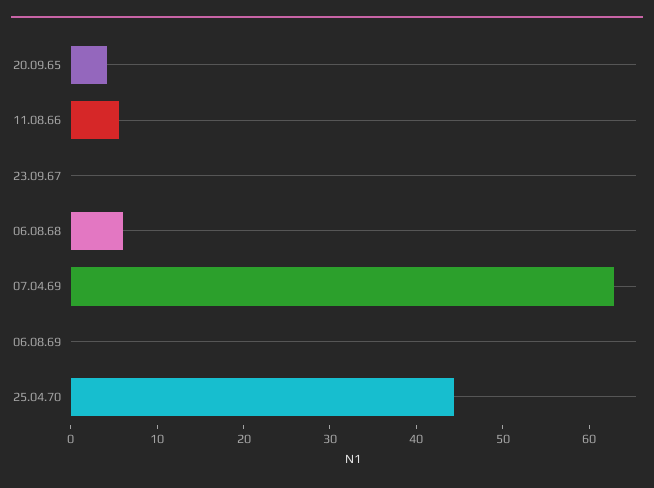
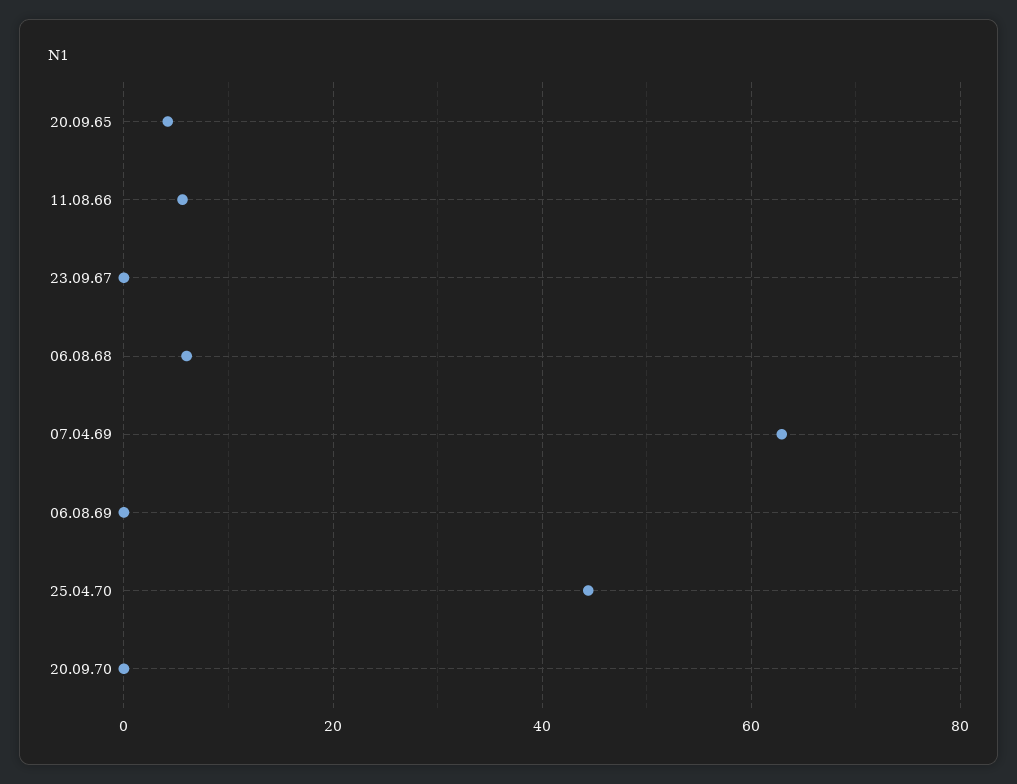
20.09.70: none -> 0

